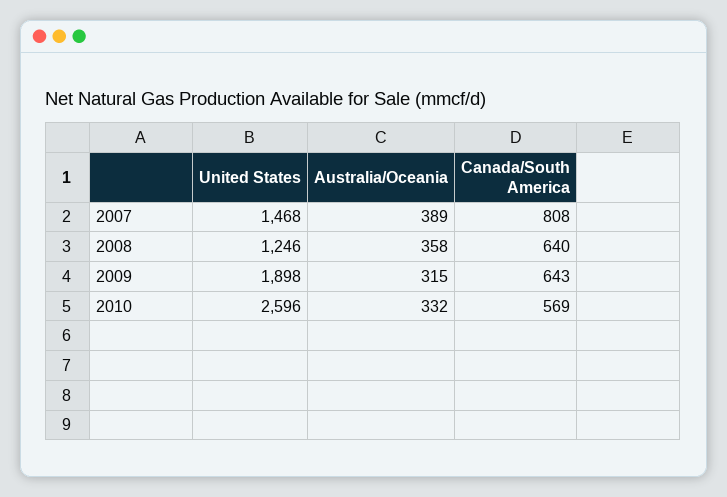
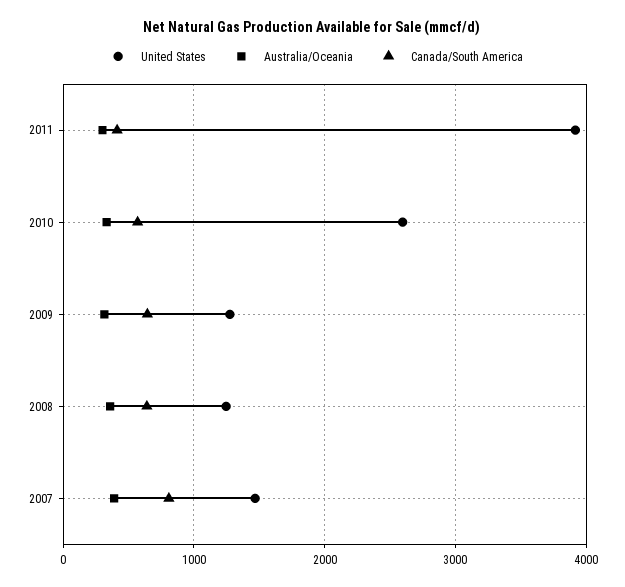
United States, 2009: 1898 -> 1300
United States, 2011: none -> 3900
Australia/Oceania, 2011: none -> 300
Canada/South America, 2011: none -> 400

